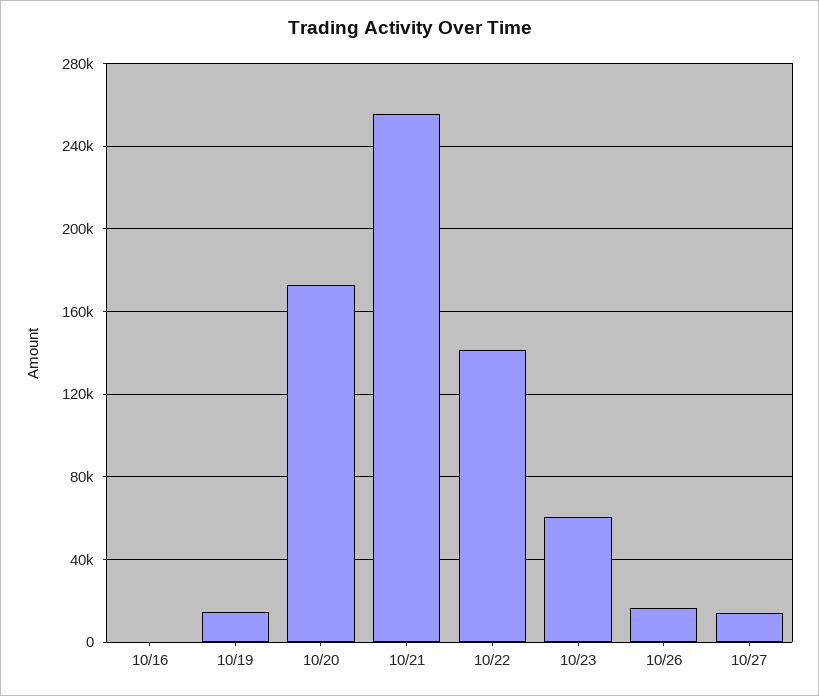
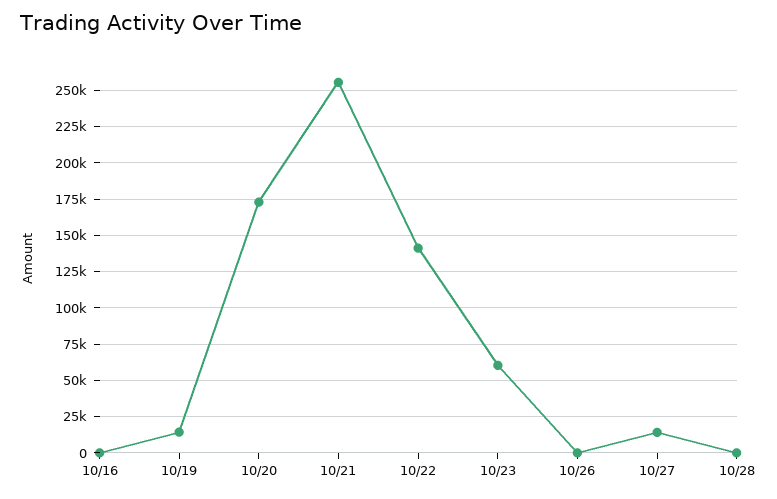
10/26: 15000 -> 0
10/28: none -> 0

